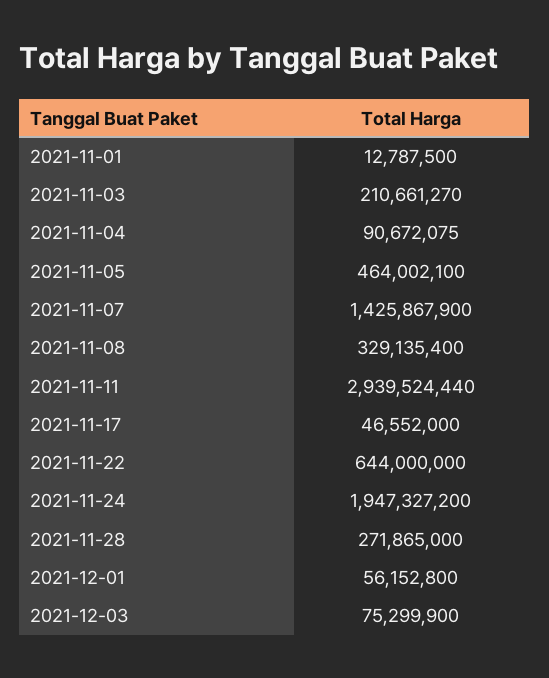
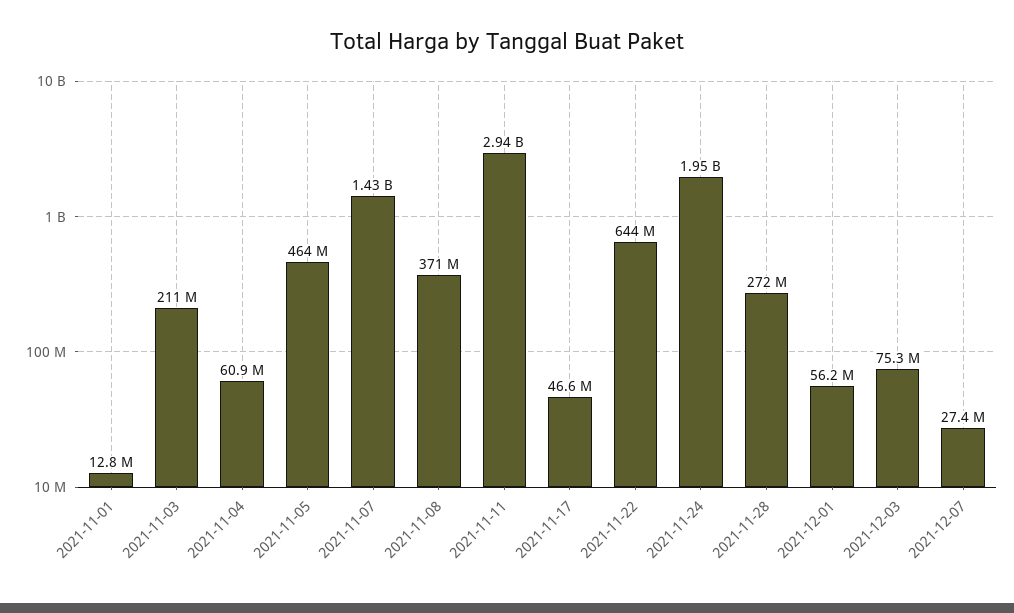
2021-11-04: 90672075 -> 60900000
2021-11-08: 329135400 -> 371000000
2021-12-07: none -> 27400000

